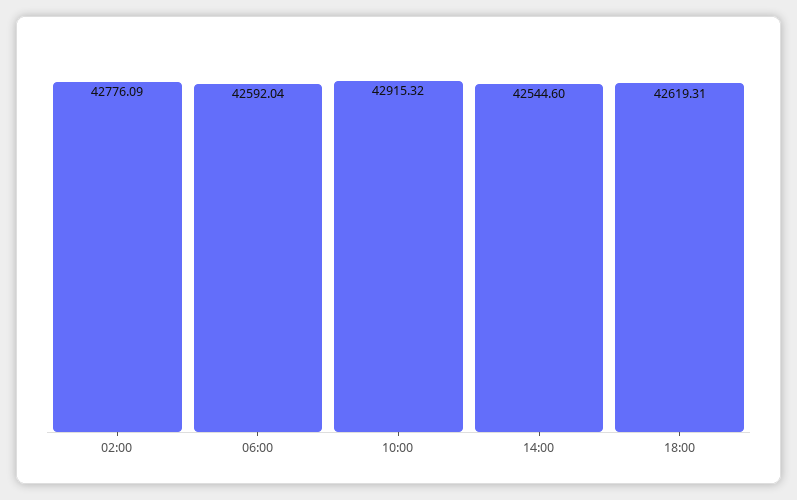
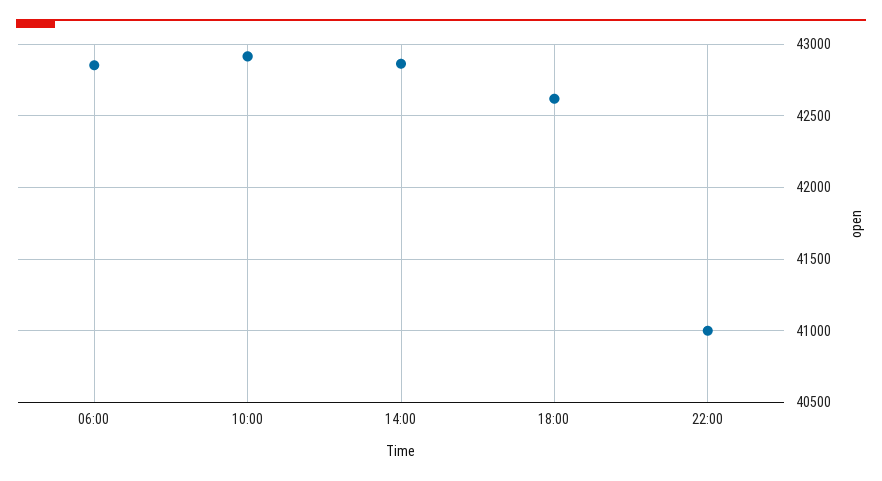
02:00: 42776.09 -> none
06:00: 42592.04 -> 42850
14:00: 42544.6 -> 42850
22:00: none -> 41000

